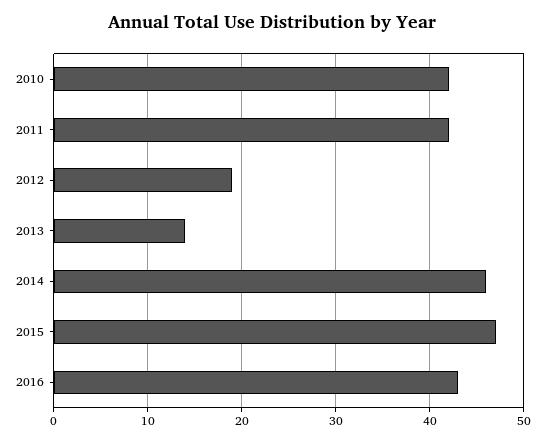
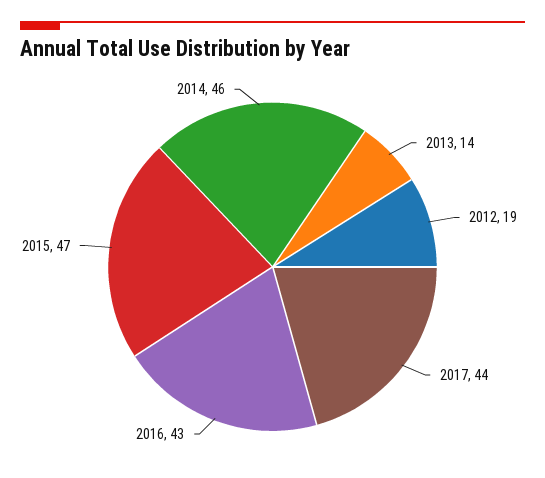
2010: 42 -> none
2011: 42 -> none
2017: none -> 44

